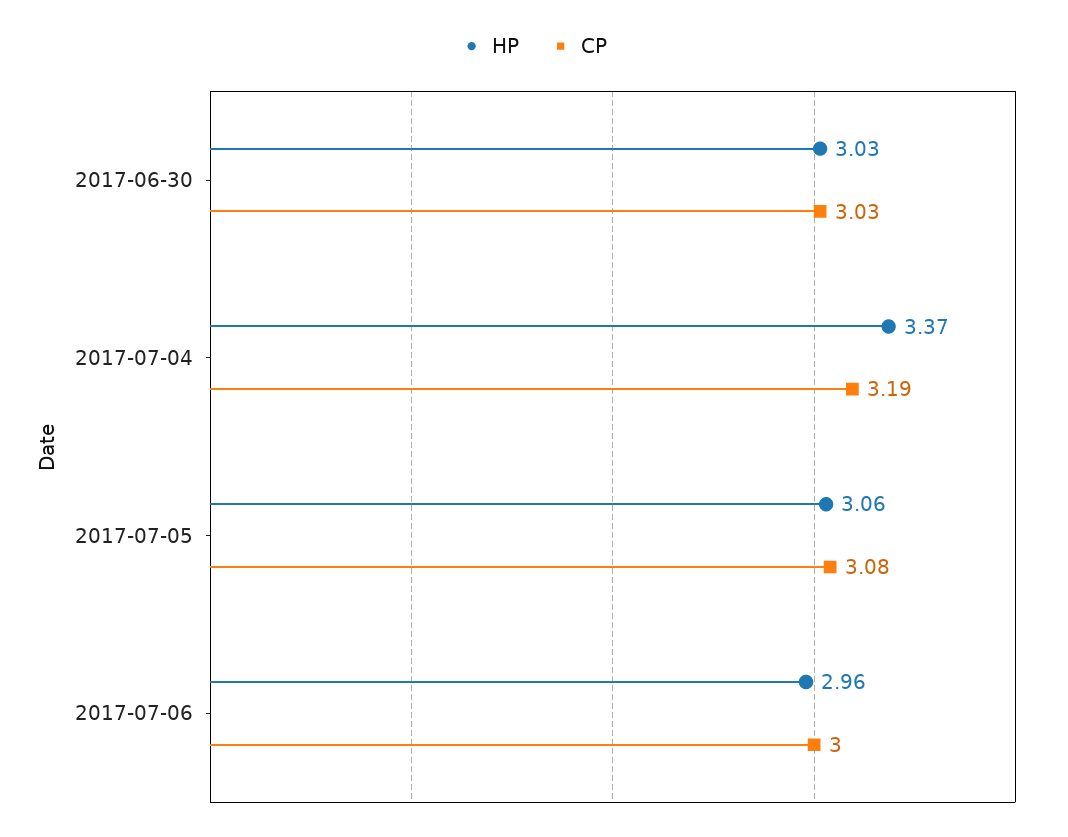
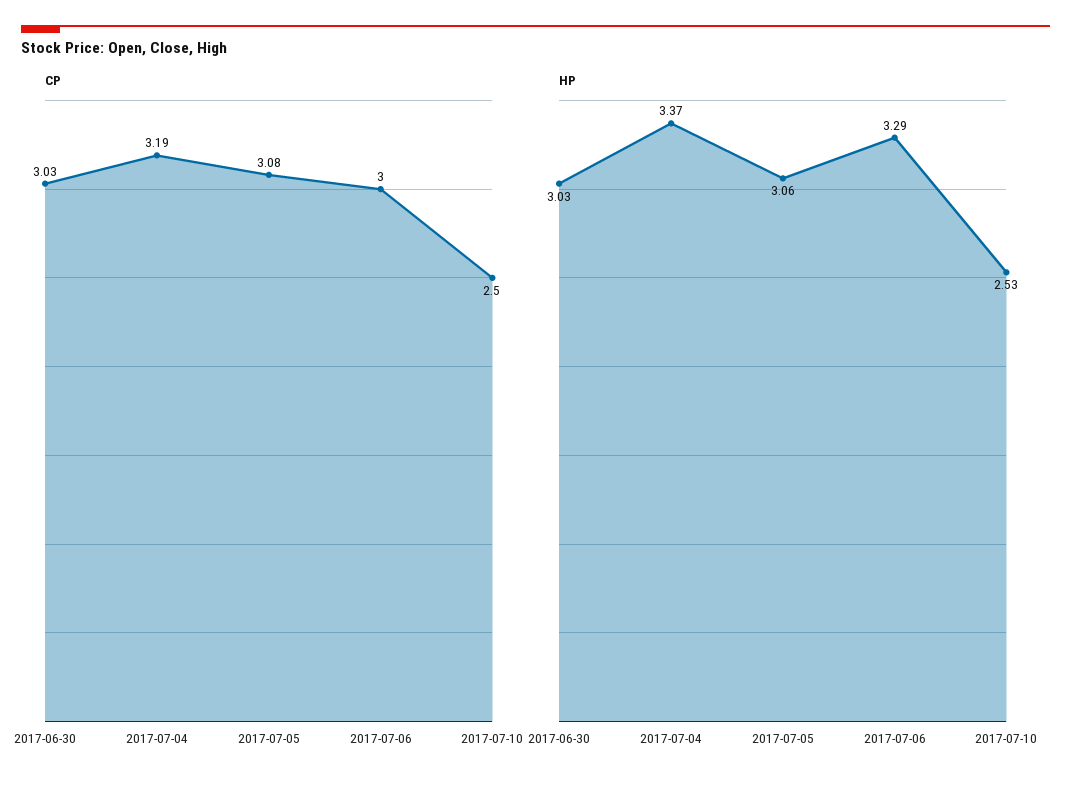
HP, 2017-07-06: 2.96 -> 3.29
CP, 2017-07-10: none -> 2.5
HP, 2017-07-10: none -> 2.53

